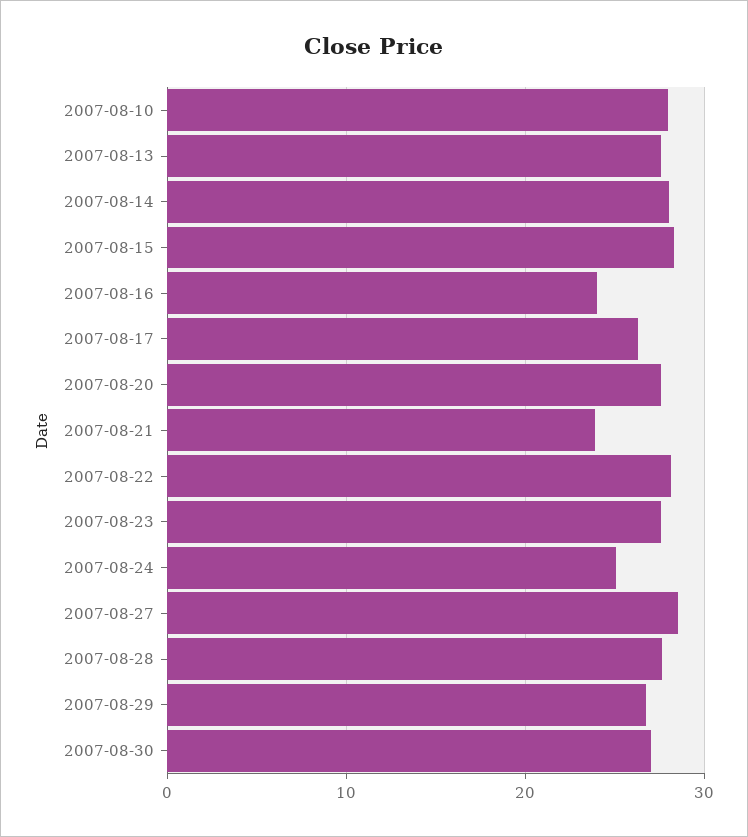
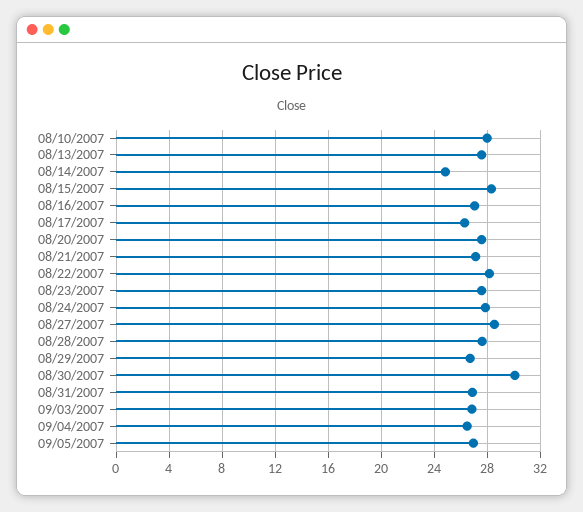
2007-08-14: 28 -> 25
2007-08-16: 24 -> 27
2007-08-21: 24 -> 27
2007-08-24: 25 -> 28
2007-08-30: 27 -> 30
08/31/2007: none -> 27
09/03/2007: none -> 27
09/04/2007: none -> 26.5
09/05/2007: none -> 27

